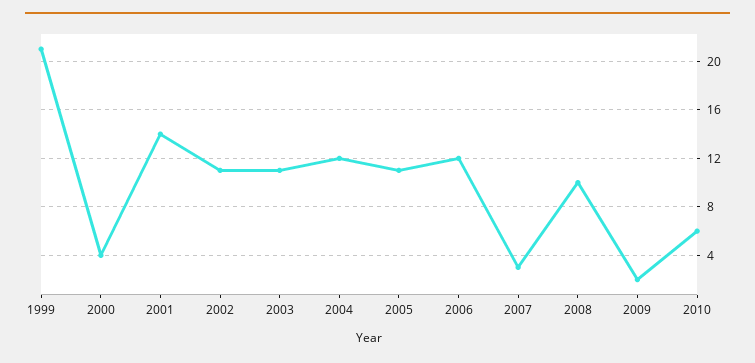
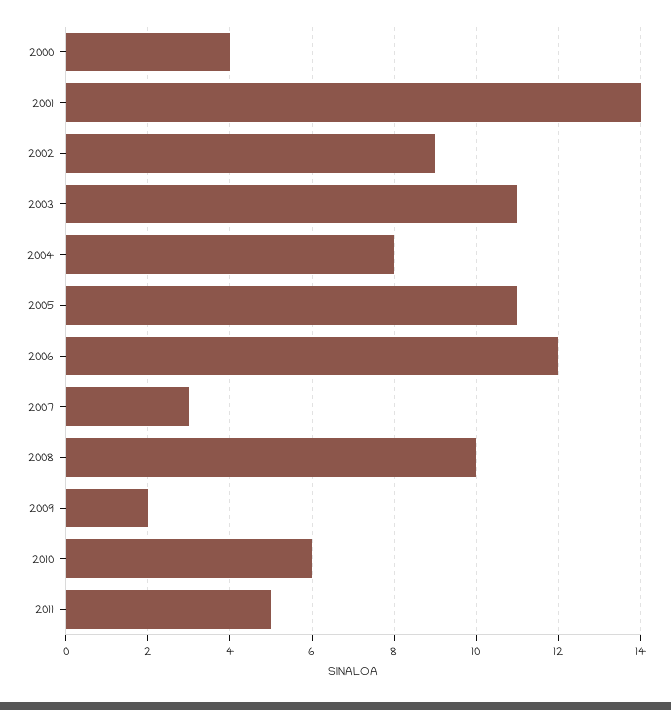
1999: 21 -> none
2002: 11 -> 9
2004: 12 -> 8
2011: none -> 5

